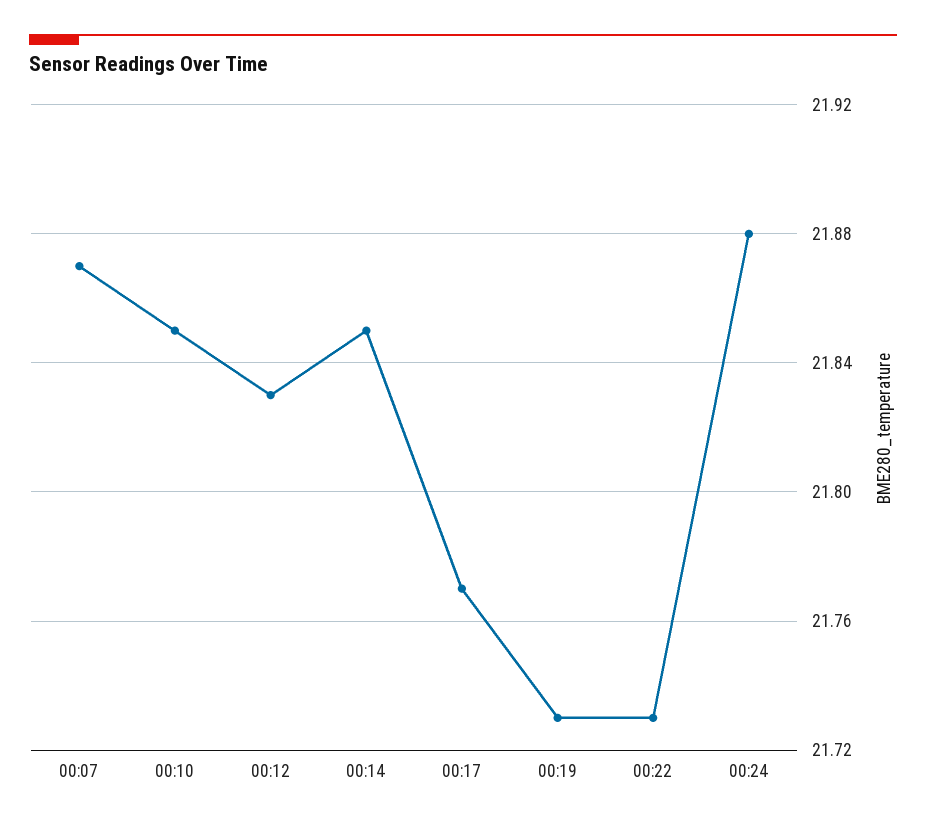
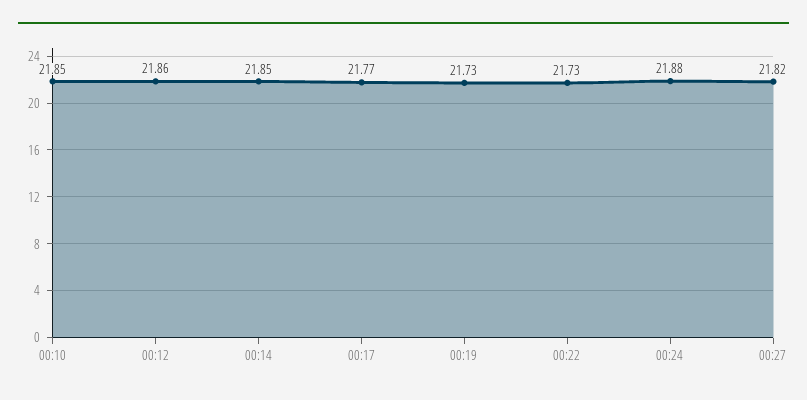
00:07: 21.87 -> none
00:12: 21.83 -> 21.86
00:27: none -> 21.82

